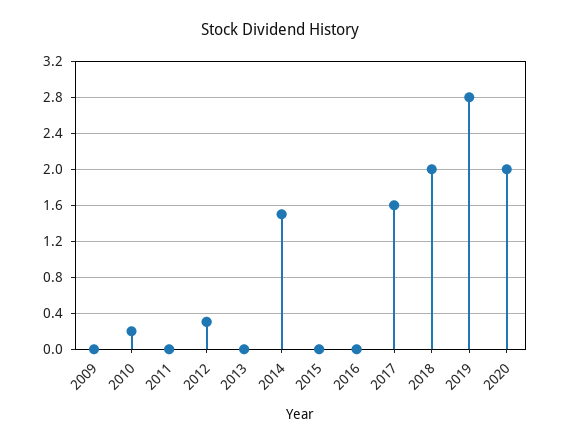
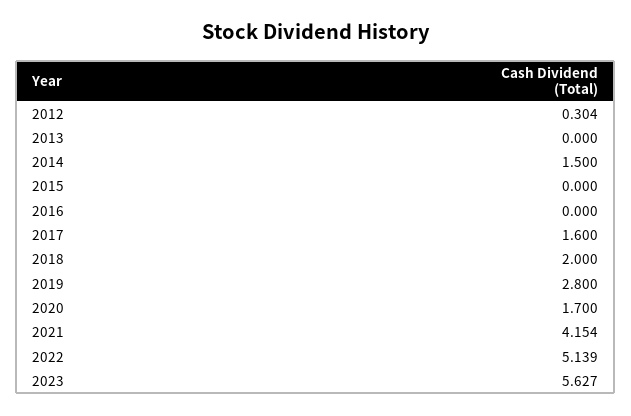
2009: 0 -> none
2010: 0.2 -> none
2011: 0 -> none
2020: 2 -> 1.7
2021: none -> 4.154
2022: none -> 5.139
2023: none -> 5.627

